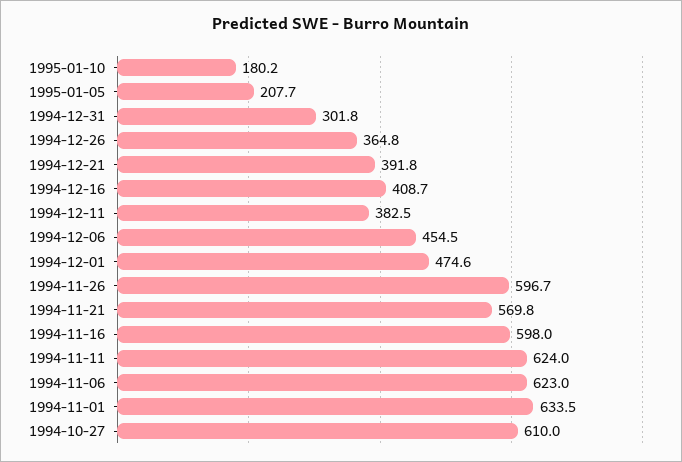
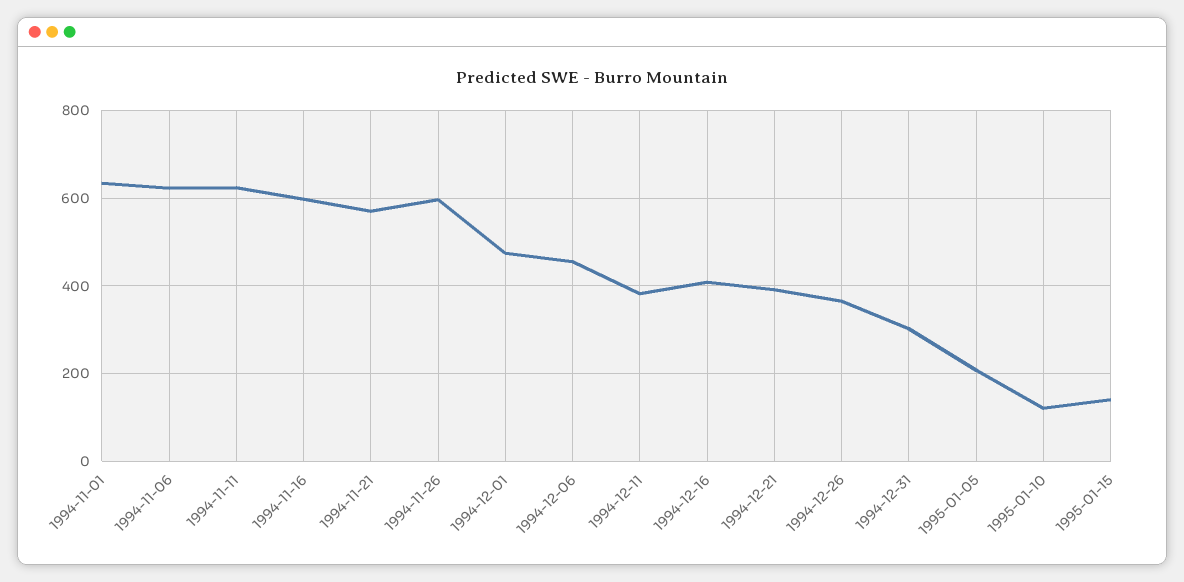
1995-01-10: 180.2 -> 120
1994-10-27: 610 -> none
1995-01-15: none -> 140

